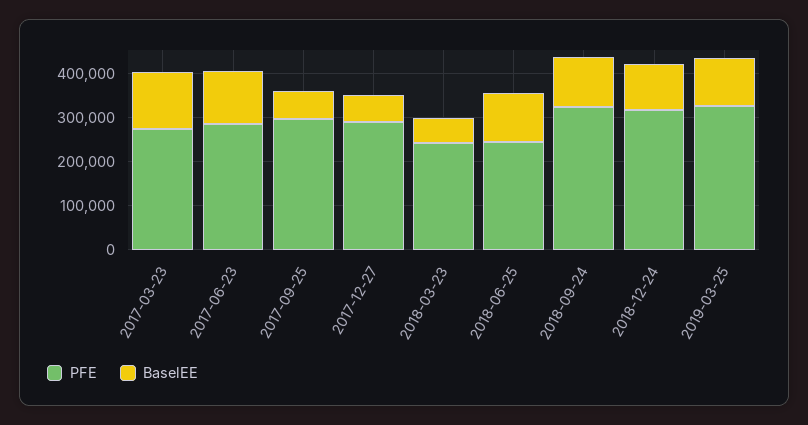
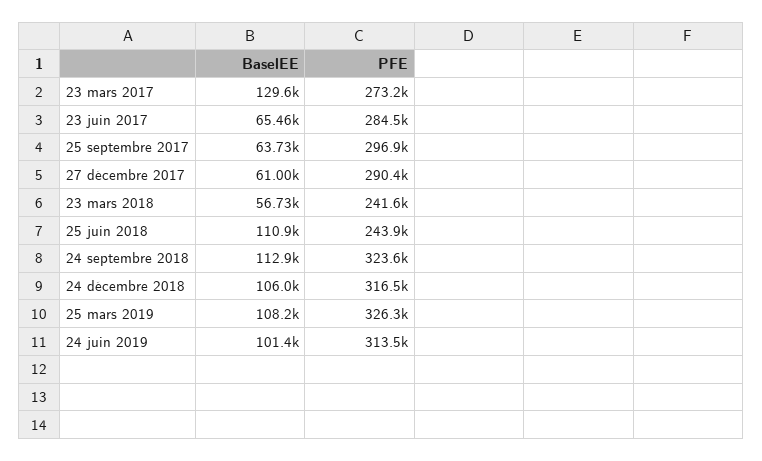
BaselEE, 2017-06-23: 120000 -> 65460
BaselEE, 24 juin 2019: none -> 101400
PFE, 24 juin 2019: none -> 313500

